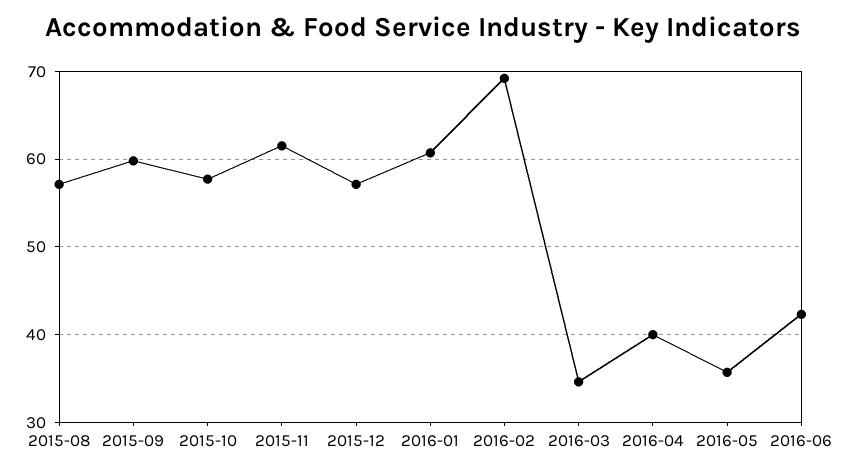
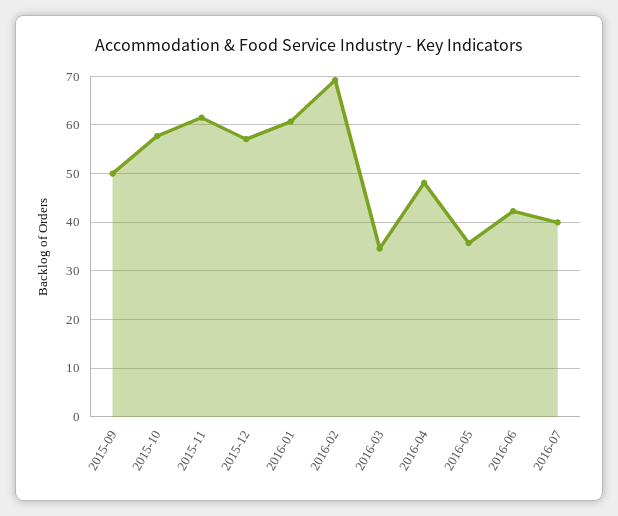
2015-08: 57 -> none
2015-09: 60 -> 50
2016-04: 40 -> 48
2016-07: none -> 40

